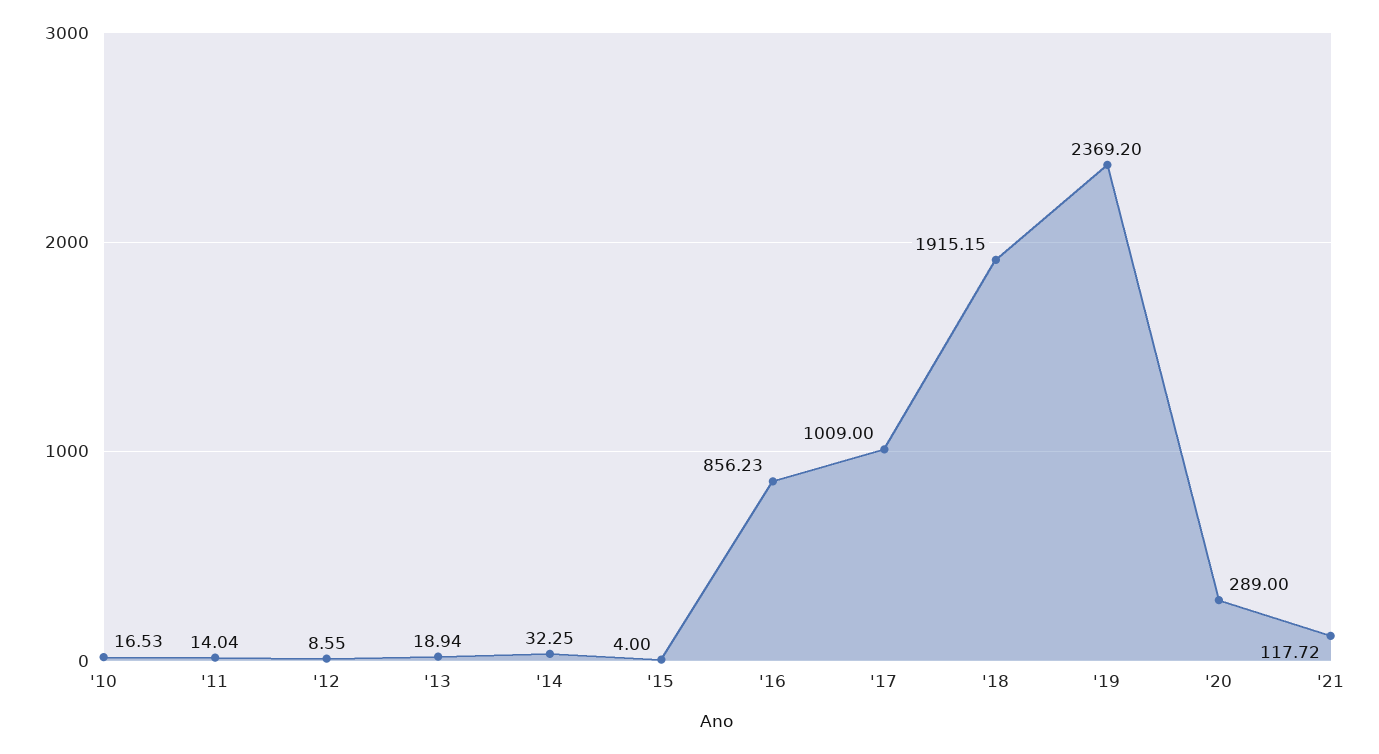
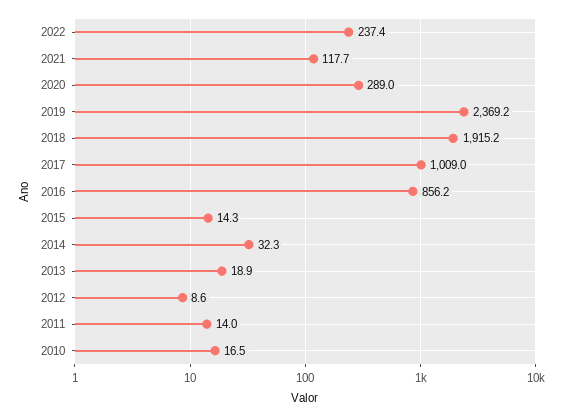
'15: 4 -> 14.3
2022: none -> 237.4

